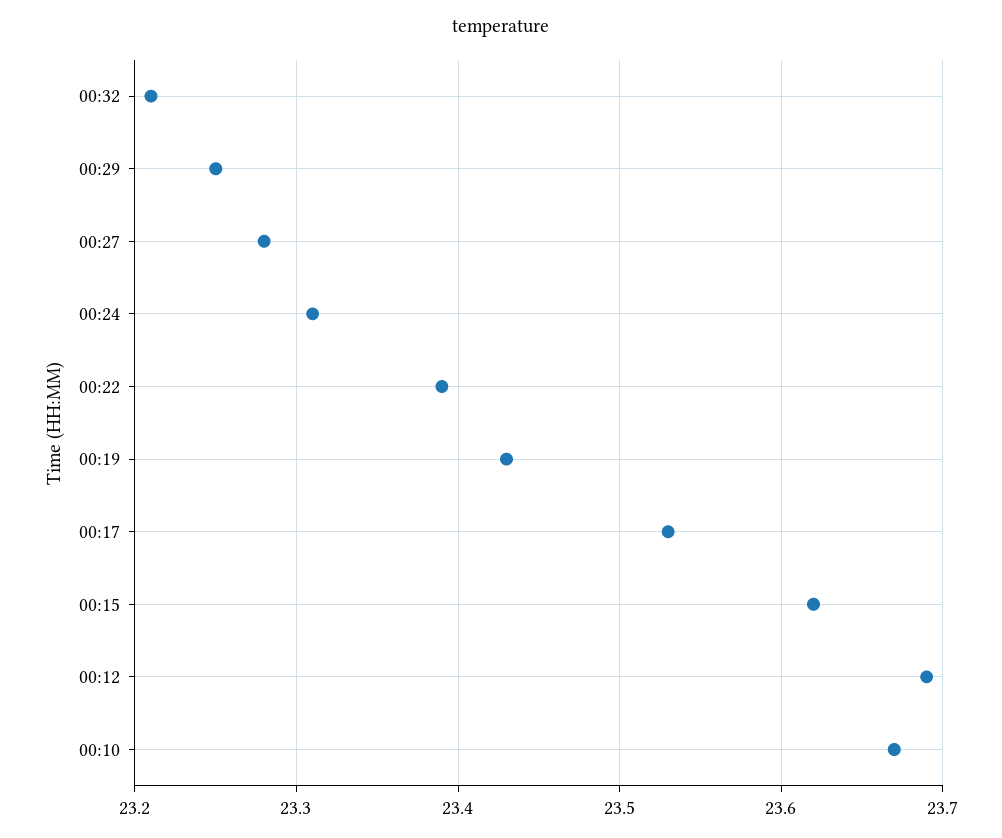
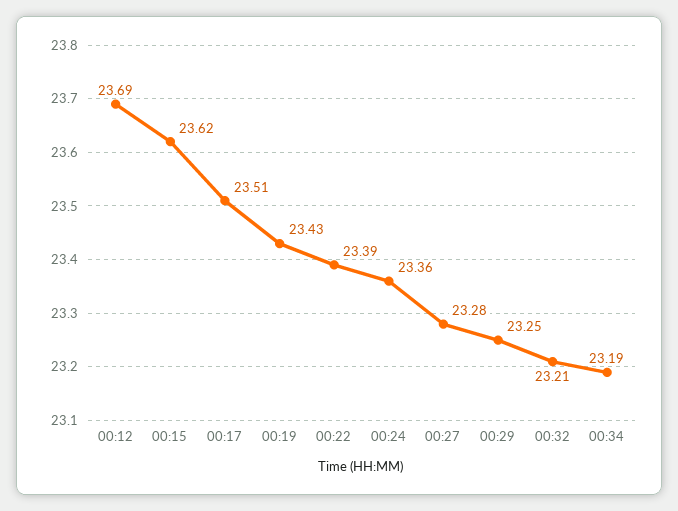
00:24: 23.31 -> 23.36
00:17: 23.53 -> 23.51
00:10: 23.67 -> none
00:34: none -> 23.19

